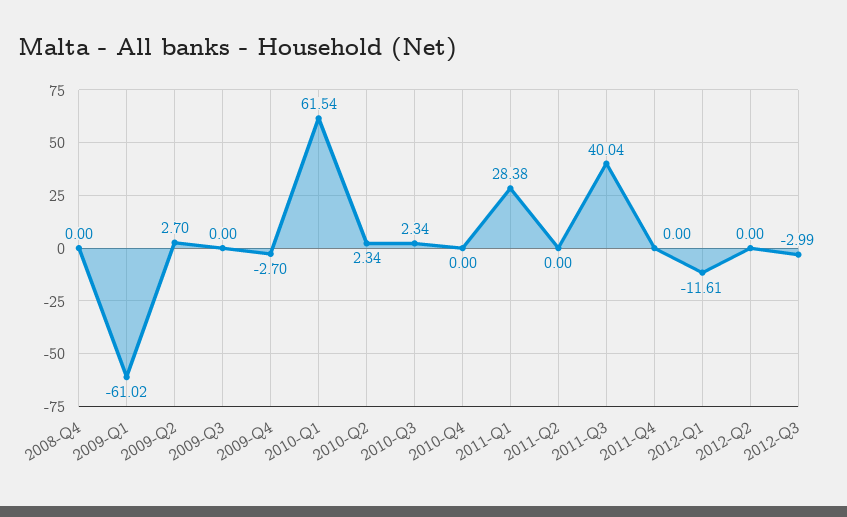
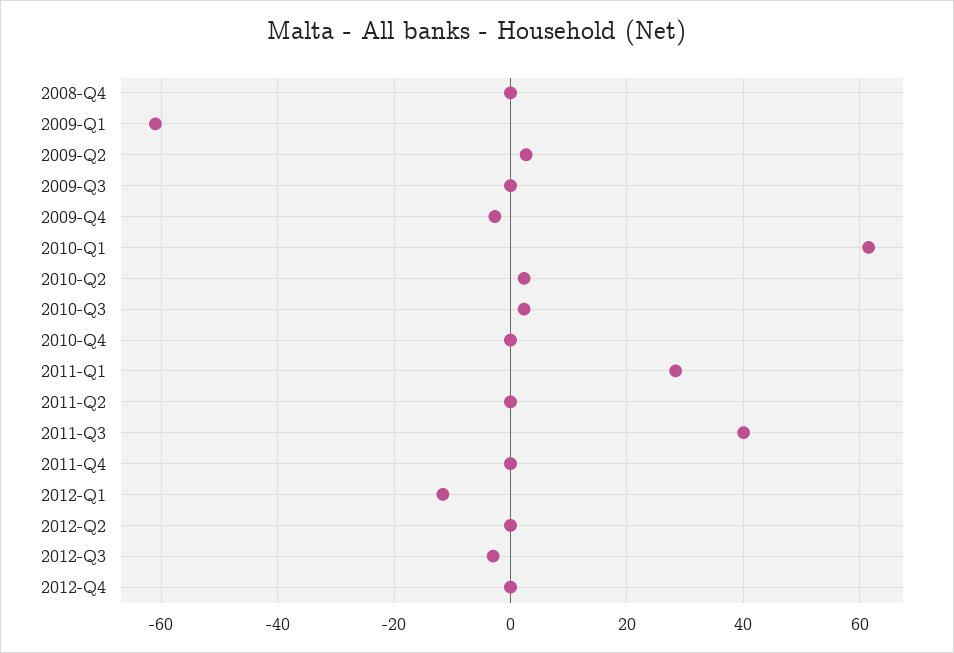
2012-Q4: none -> 0

